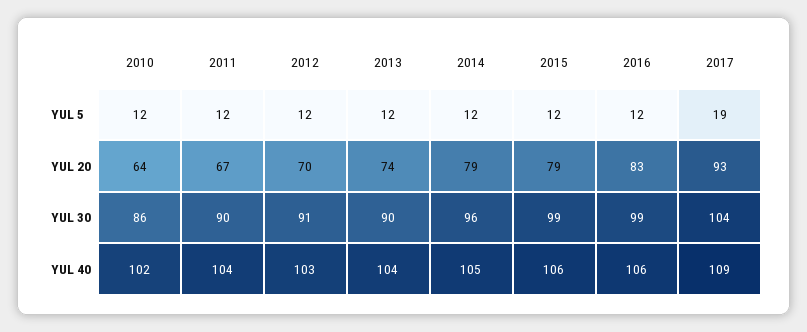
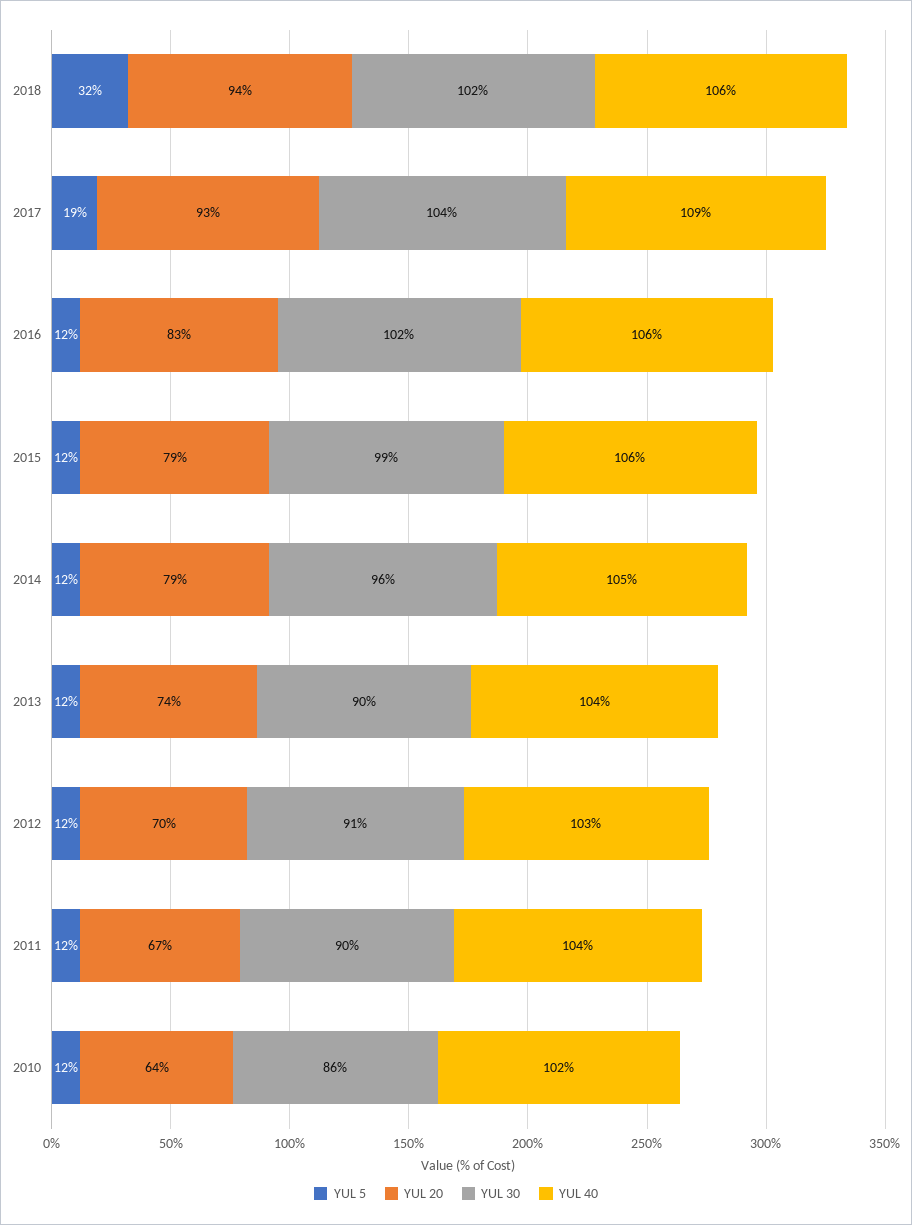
YUL 30, 2016: 99 -> 102
YUL 5, 2018: none -> 32
YUL 20, 2018: none -> 94
YUL 30, 2018: none -> 102
YUL 40, 2018: none -> 106

